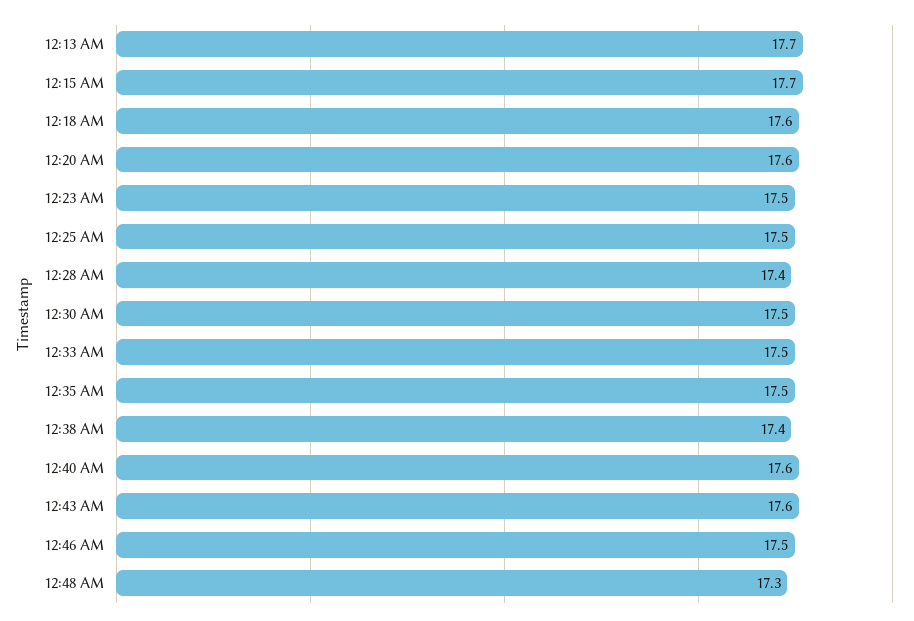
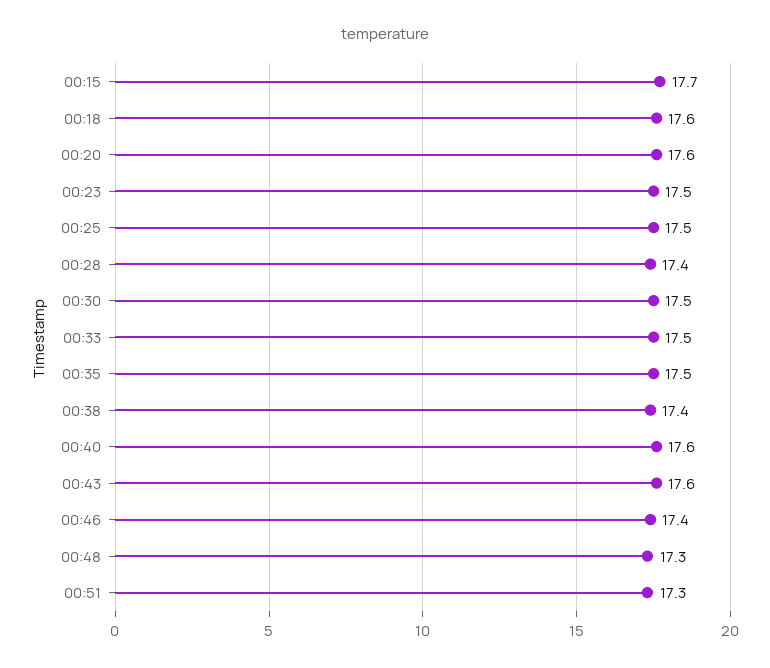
12:13 AM: 17.7 -> none
12:46 AM: 17.5 -> 17.4
00:51: none -> 17.3

